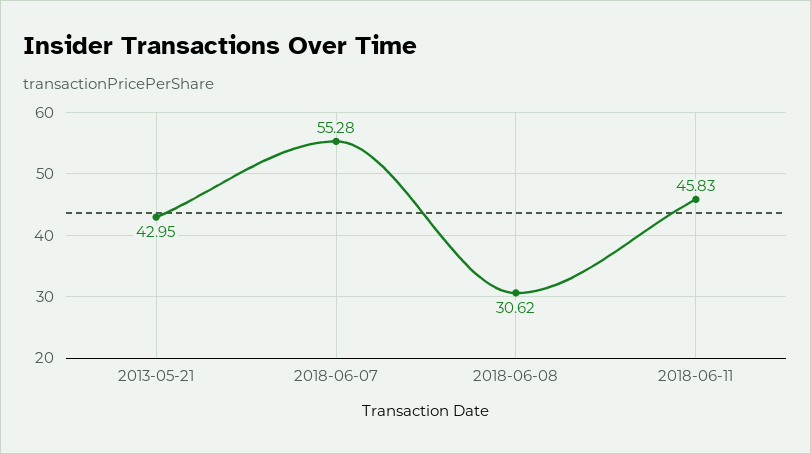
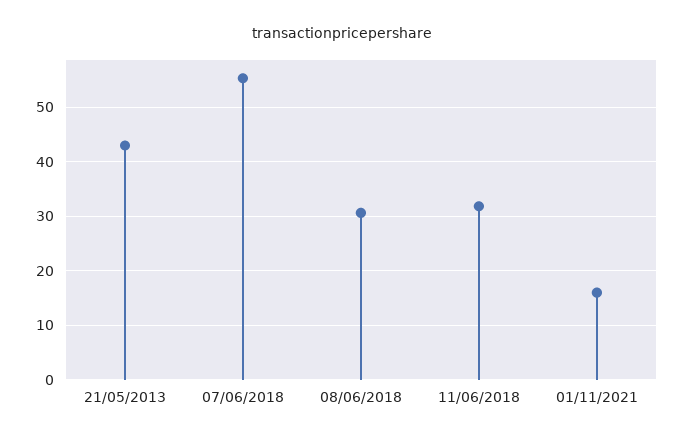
2018-06-11: 45.83 -> 32
01/11/2021: none -> 16

